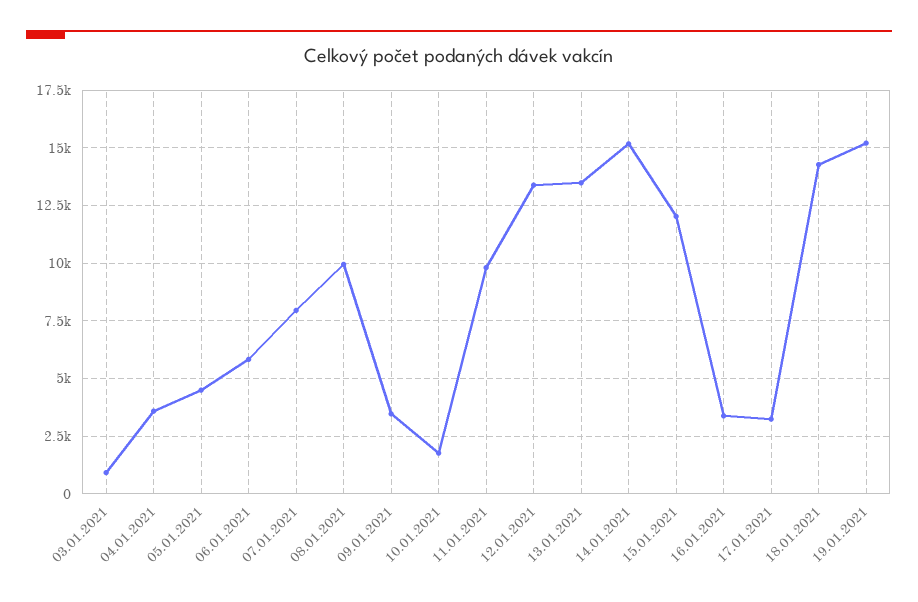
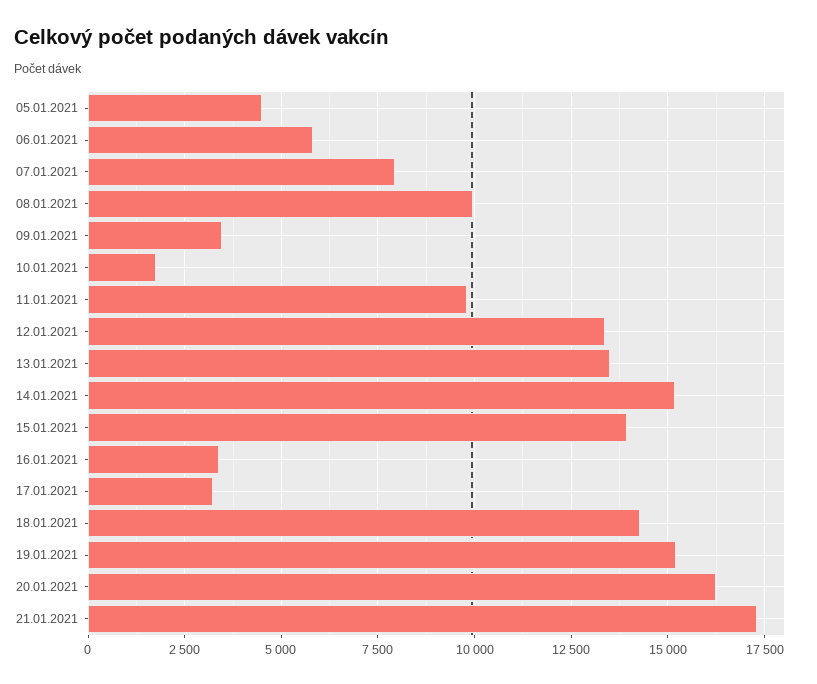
03.01.2021: 1000 -> none
04.01.2021: 3500 -> none
15.01.2021: 12000 -> 14000
20.01.2021: none -> 16250
21.01.2021: none -> 17250

